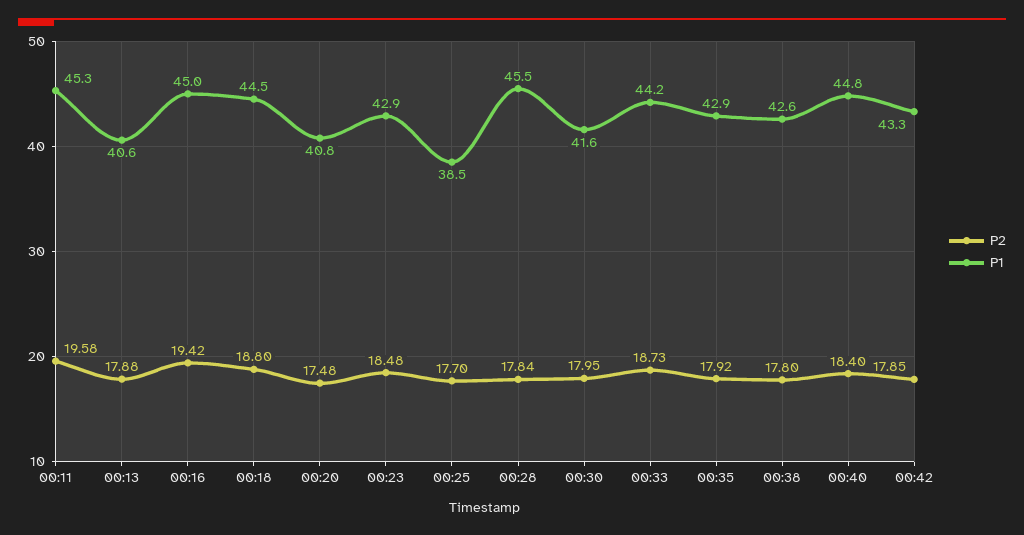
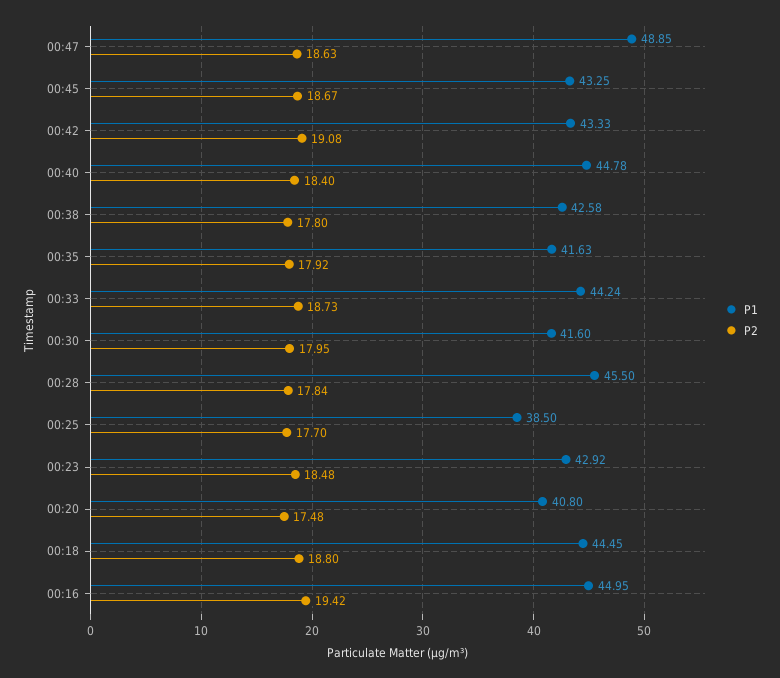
P2, 00:11: 19.58 -> none
P1, 00:11: 45.3 -> none
P2, 00:13: 17.88 -> none
P1, 00:13: 40.6 -> none
P1, 00:35: 42.9 -> 41.63
P2, 00:42: 17.85 -> 19.08
P1, 00:47: none -> 48.85
P2, 00:47: none -> 18.63
P1, 00:45: none -> 43.25
P2, 00:45: none -> 18.67

